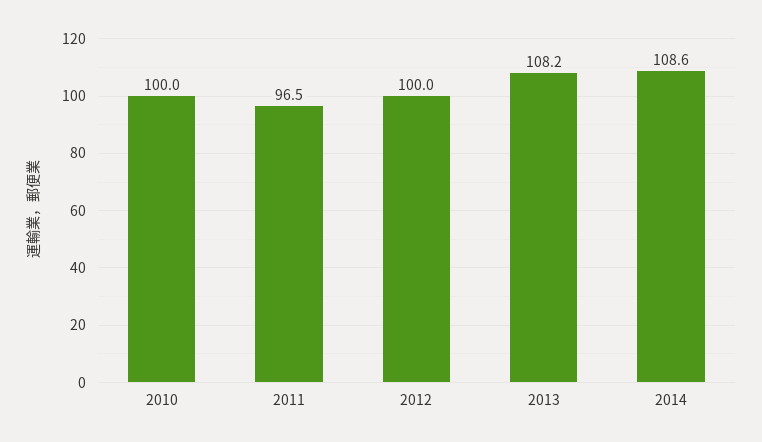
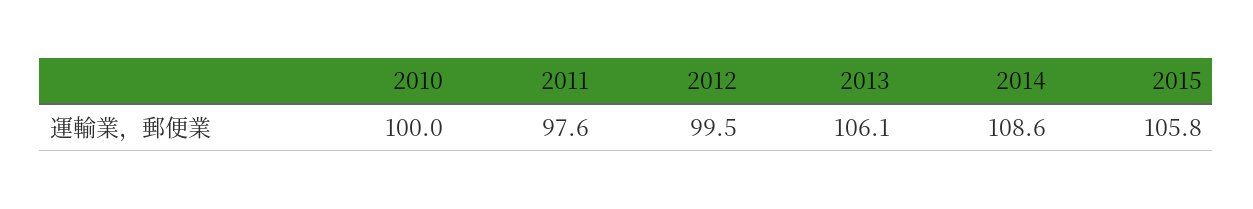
2011: 96.5 -> 97.6
2012: 100 -> 99.5
2013: 108.2 -> 106.1
2015: none -> 105.8

